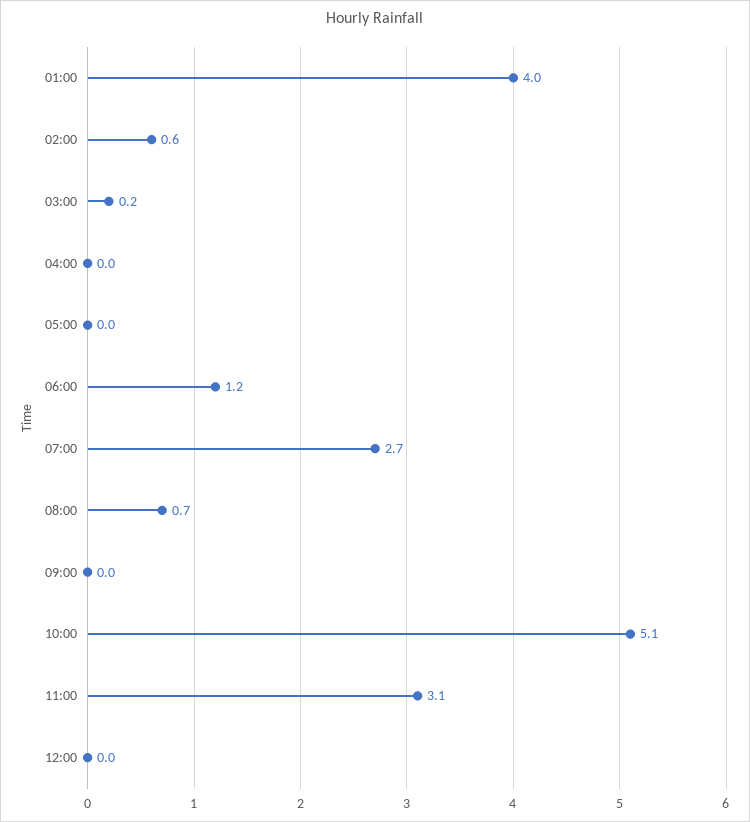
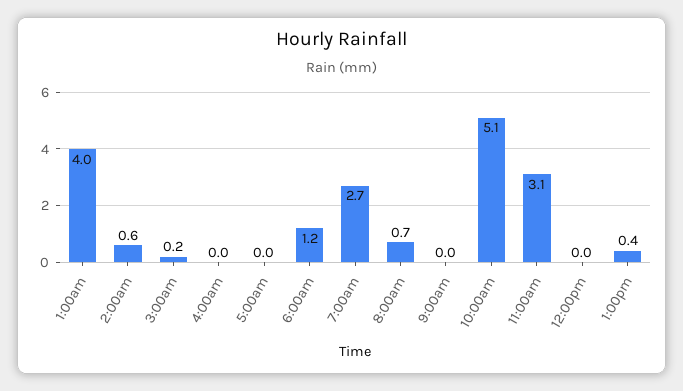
1:00pm: none -> 0.4

